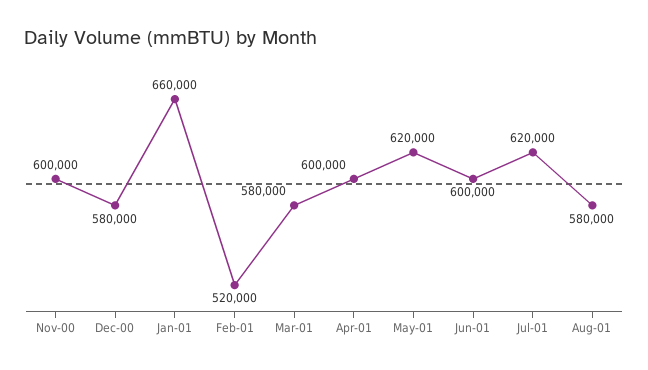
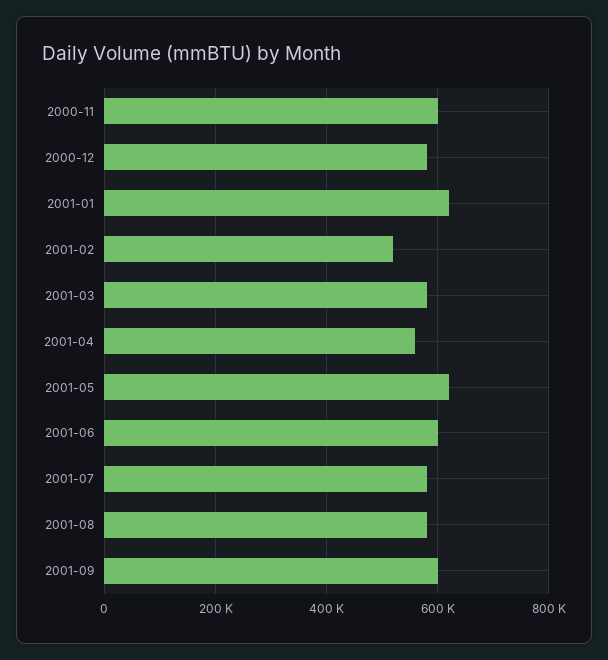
Jan-01: 660000 -> 620000
Apr-01: 600000 -> 560000
Jul-01: 620000 -> 580000
2001-09: none -> 600000

